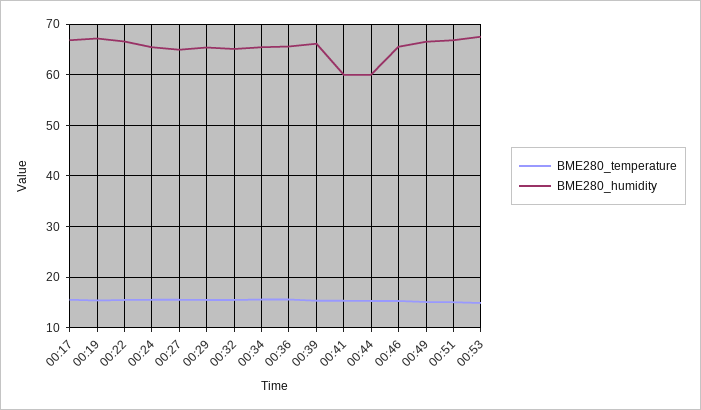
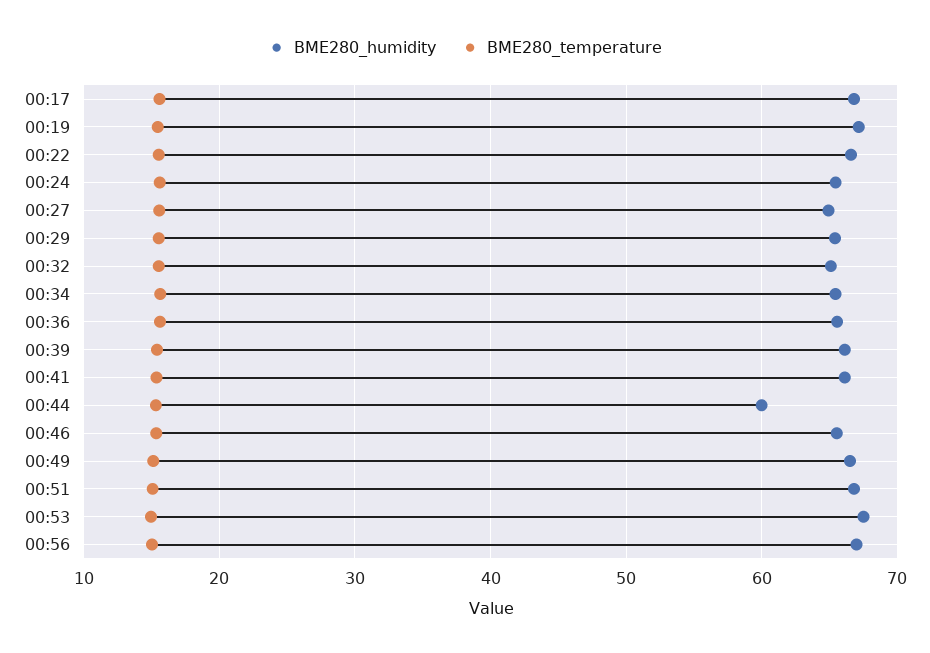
BME280_humidity, 00:41: 60 -> 66
BME280_humidity, 00:56: none -> 67
BME280_temperature, 00:56: none -> 15

